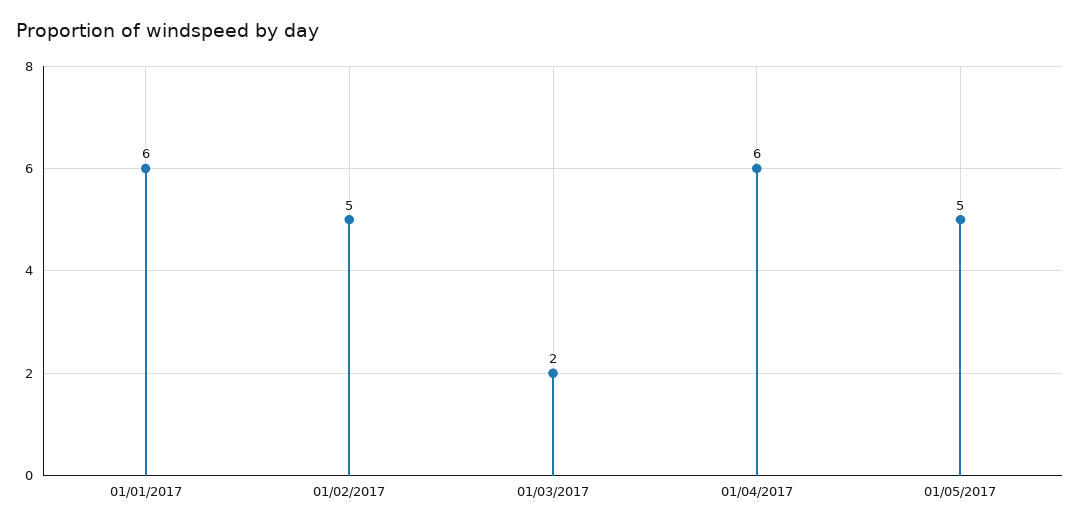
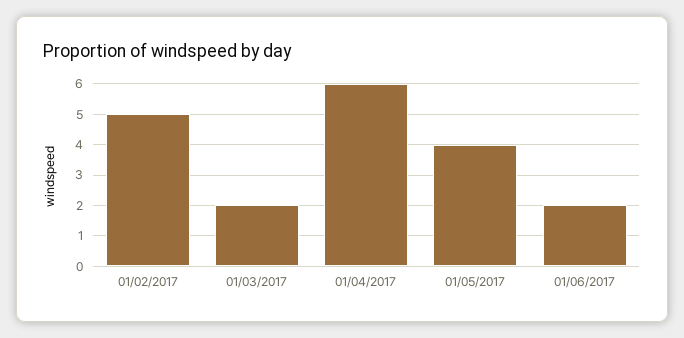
01/01/2017: 6 -> none
01/05/2017: 5 -> 4
01/06/2017: none -> 2

